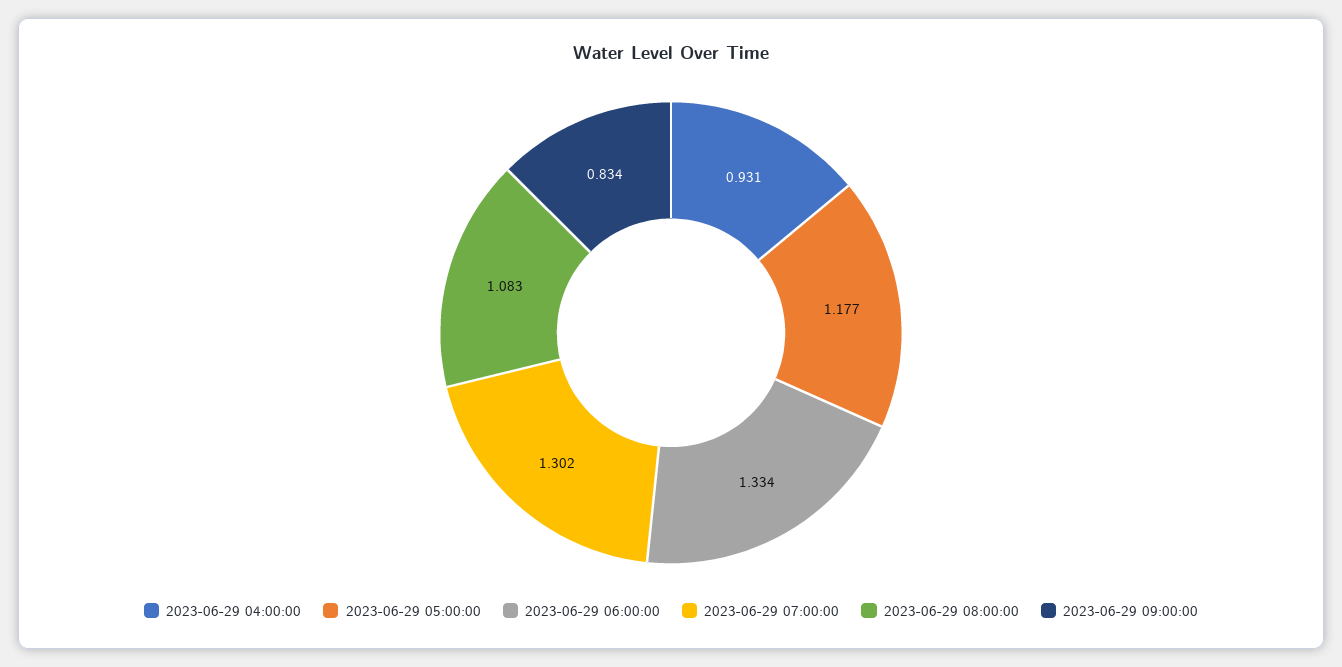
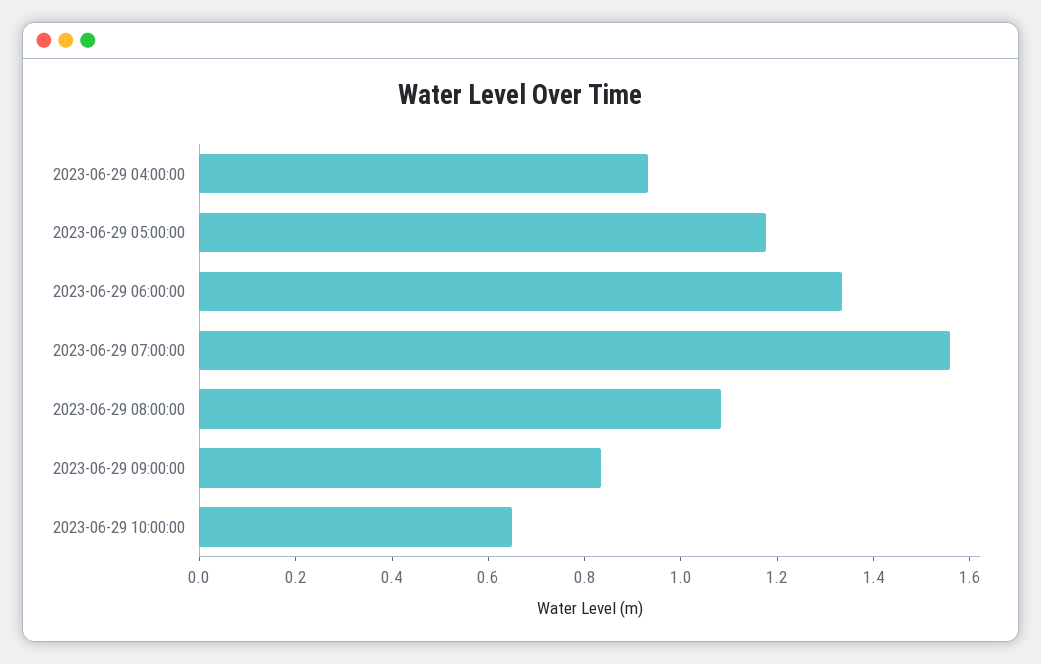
2023-06-29 07:00:00: 1.302 -> 1.55
2023-06-29 10:00:00: none -> 0.65

